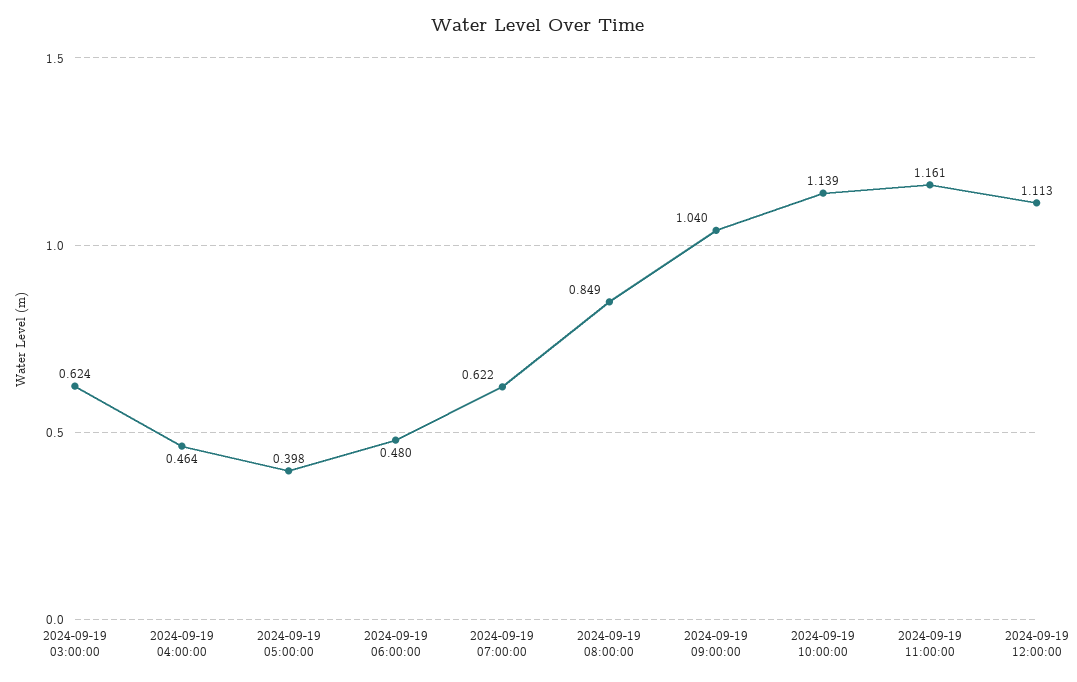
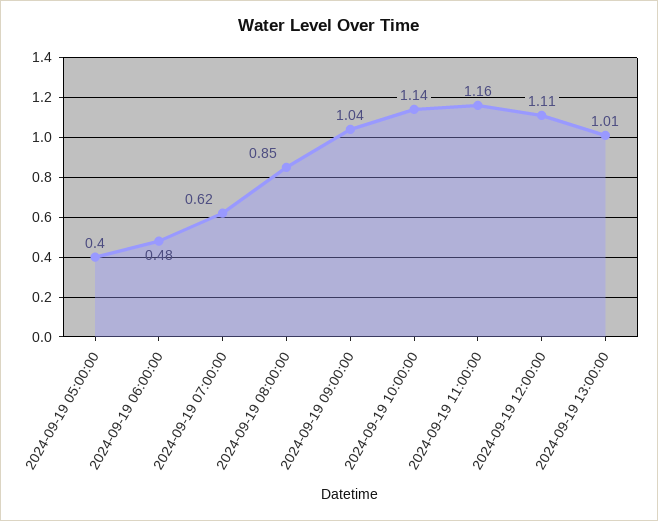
2024-09-19 03:00:00: 0.624 -> none
2024-09-19 04:00:00: 0.464 -> none
2024-09-19 13:00:00: none -> 1.01

